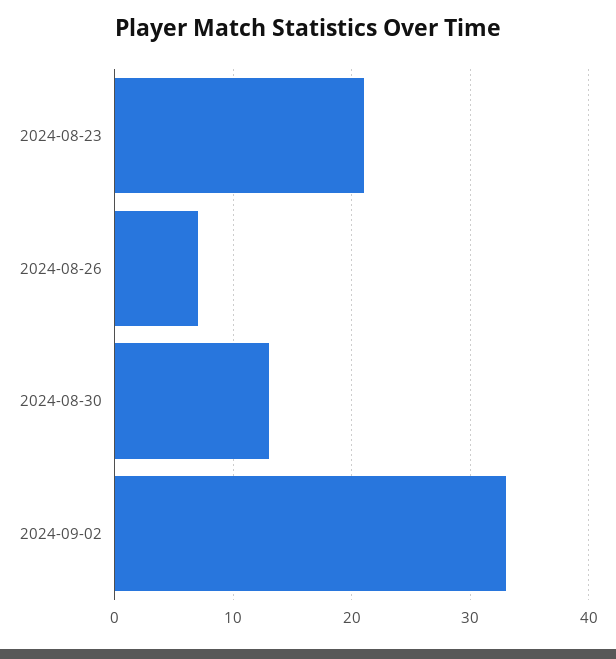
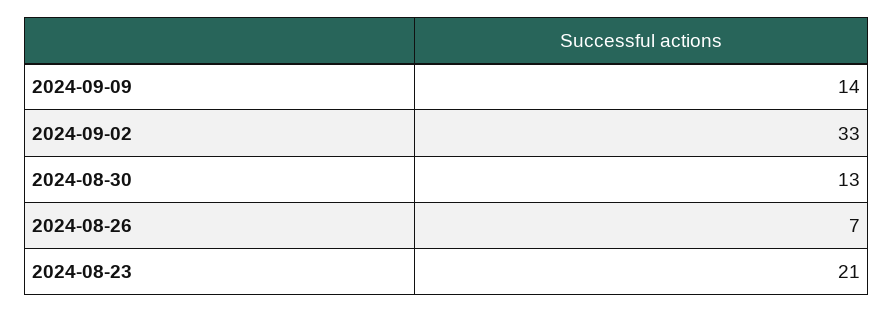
2024-09-09: none -> 14

